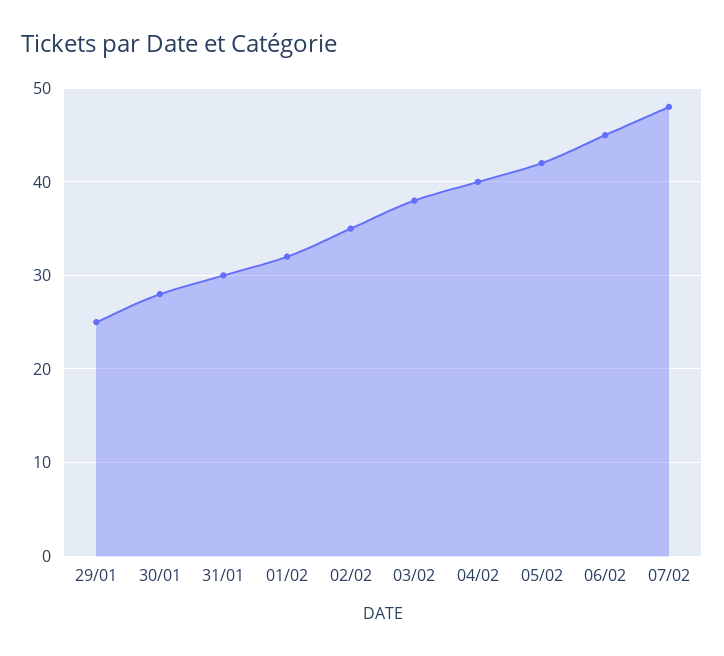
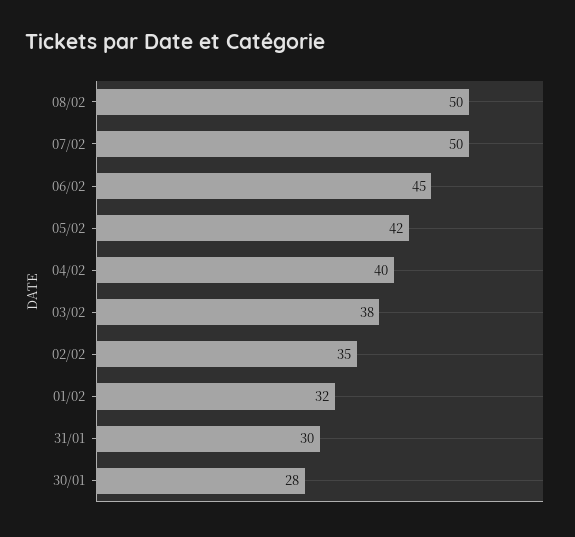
29/01: 25 -> none
07/02: 48 -> 50
08/02: none -> 50

